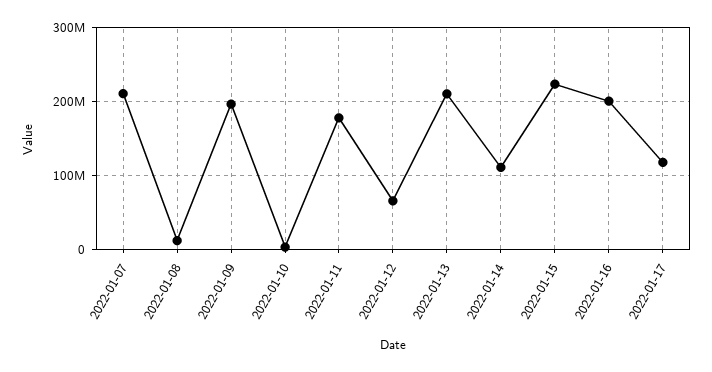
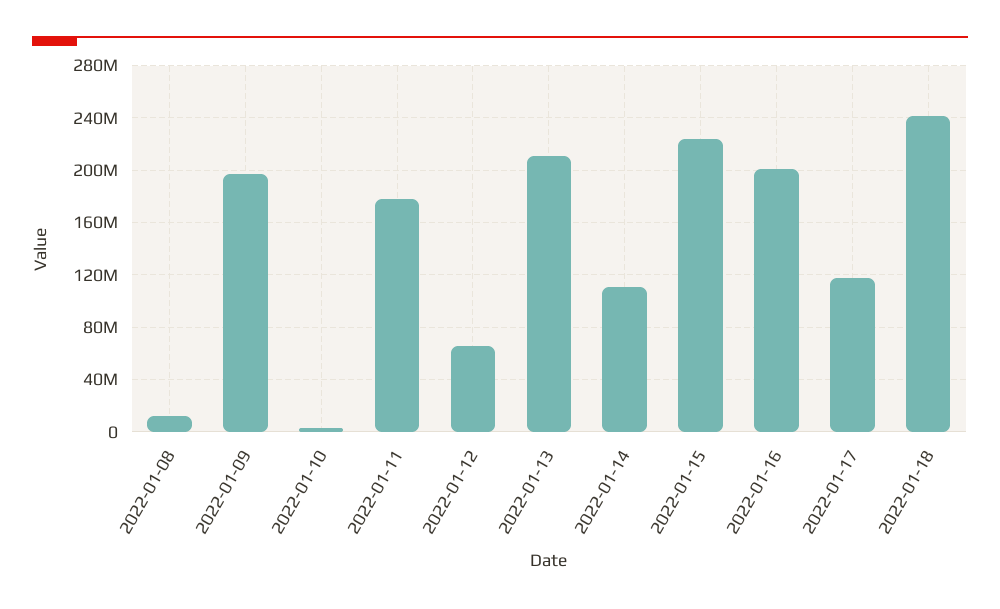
2022-01-07: 210000000 -> none
2022-01-18: none -> 240000000

